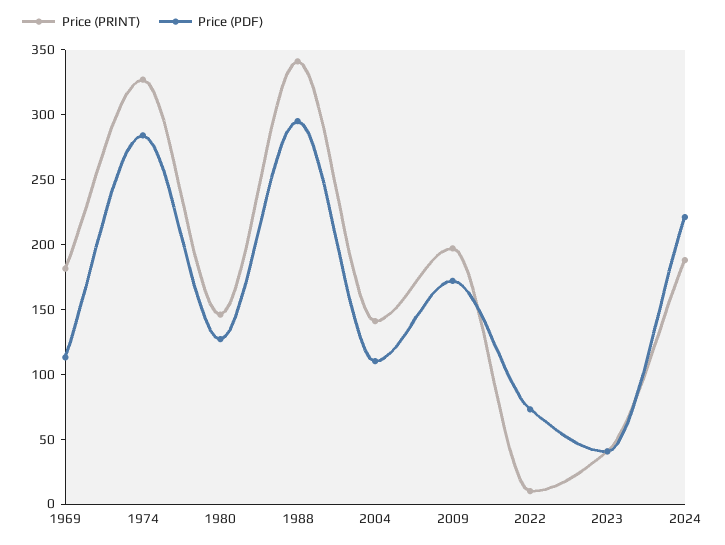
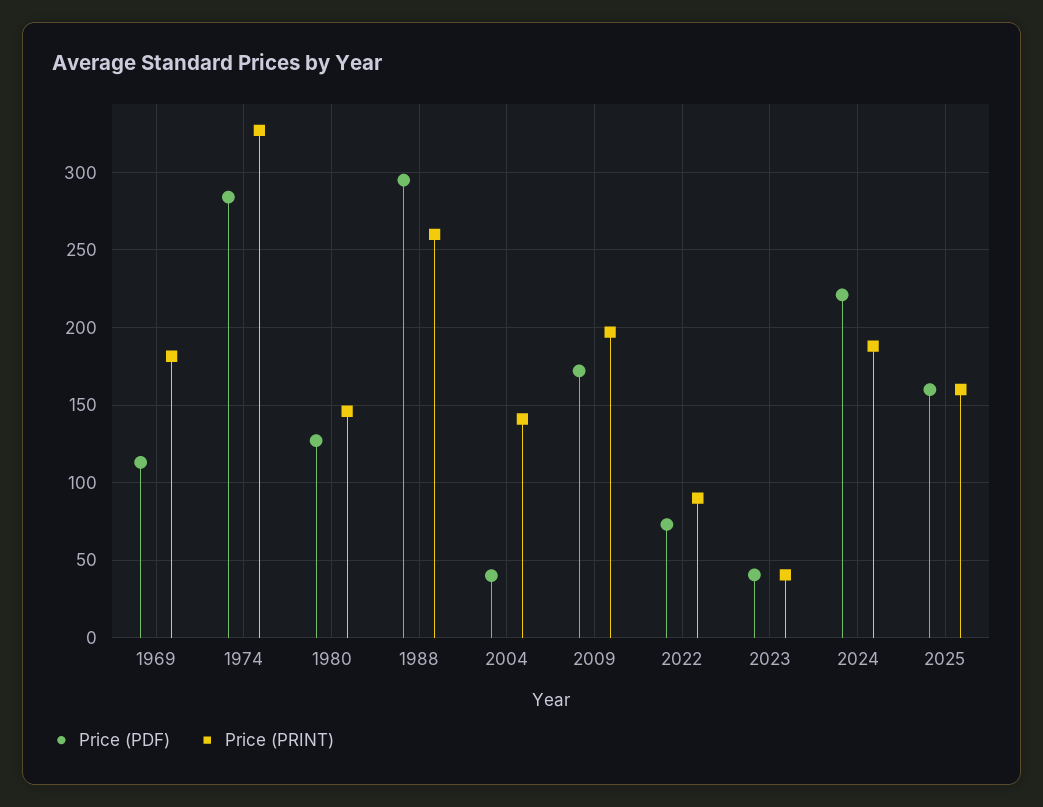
Price (PRINT), 1988: 340 -> 260
Price (PDF), 2004: 110 -> 40
Price (PRINT), 2022: 10 -> 90
Price (PDF), 2025: none -> 160
Price (PRINT), 2025: none -> 160

